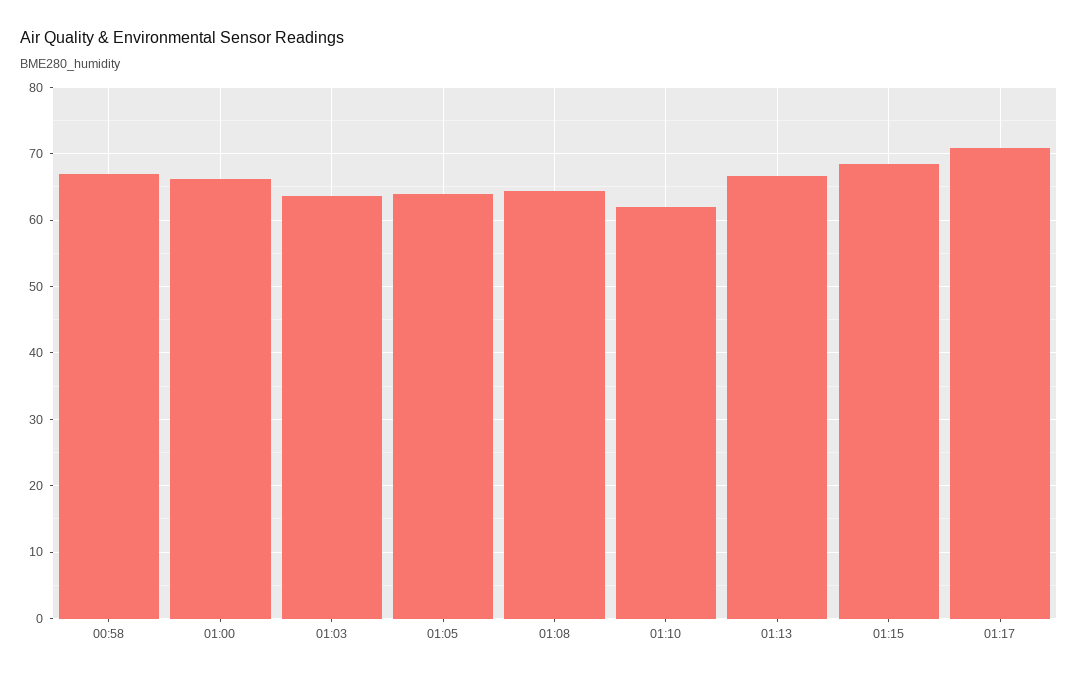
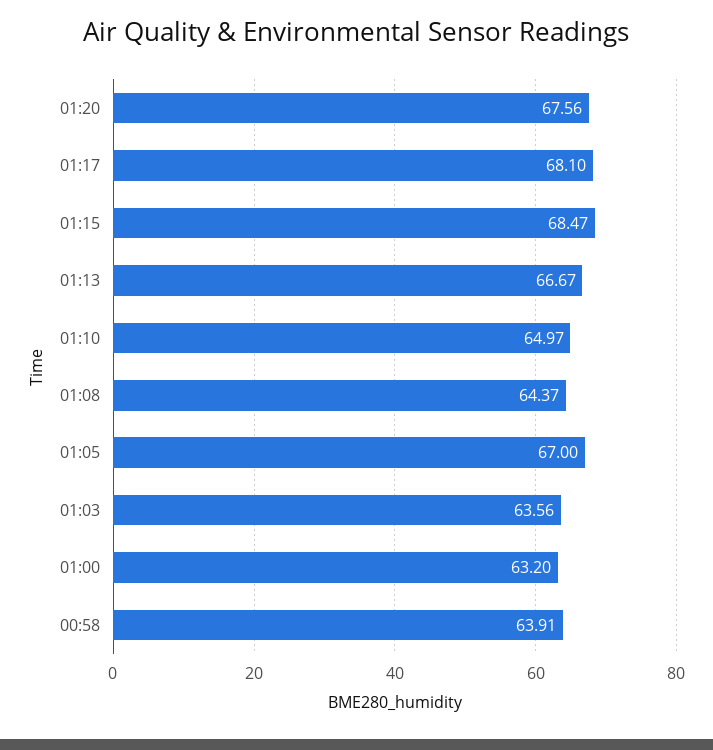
00:58: 67 -> 63.91
01:00: 66 -> 63.2
01:05: 64 -> 67
01:10: 62 -> 64.97
01:17: 71 -> 68.1
01:20: none -> 67.56

